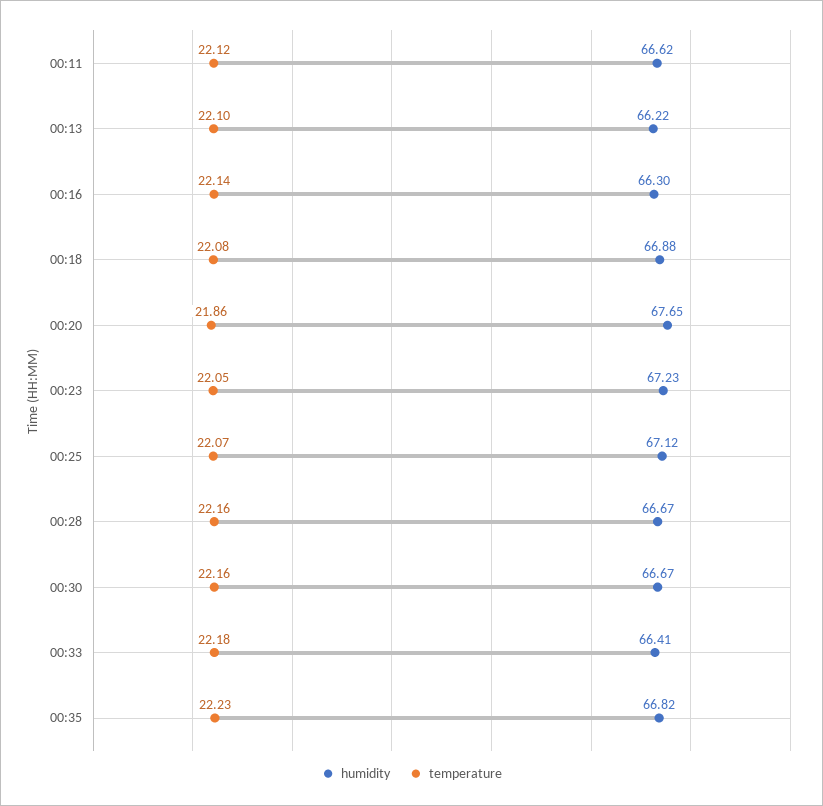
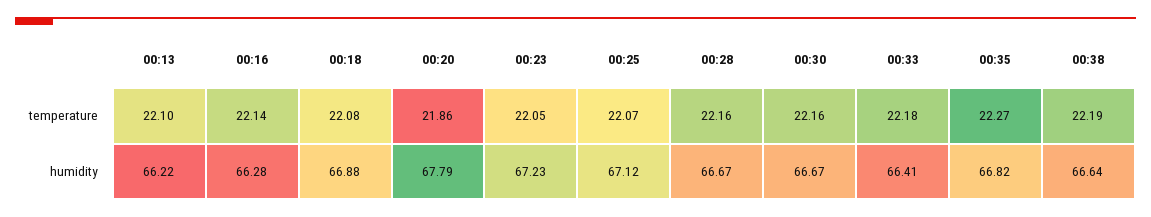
humidity, 00:11: 66.62 -> none
temperature, 00:11: 22.12 -> none
humidity, 00:16: 66.3 -> 66.28
humidity, 00:20: 67.65 -> 67.79
temperature, 00:35: 22.23 -> 22.27
temperature, 00:38: none -> 22.19
humidity, 00:38: none -> 66.64

